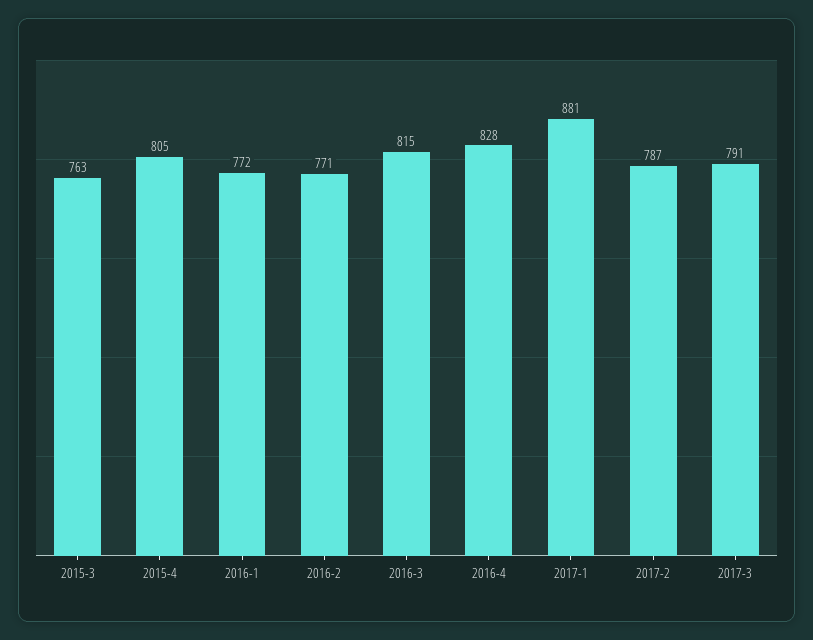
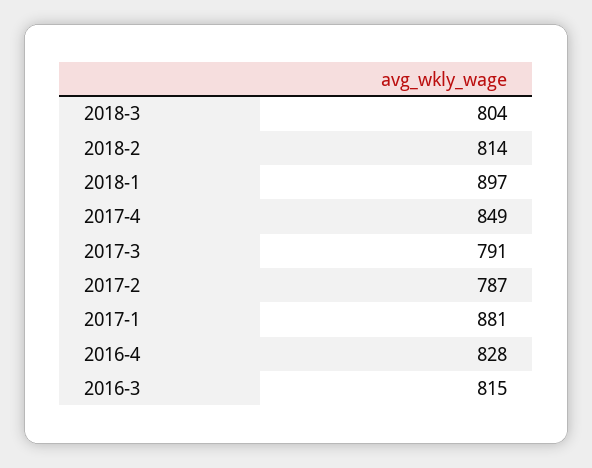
2015-3: 763 -> none
2015-4: 805 -> none
2016-1: 772 -> none
2016-2: 771 -> none
2018-3: none -> 804
2018-2: none -> 814
2018-1: none -> 897
2017-4: none -> 849

